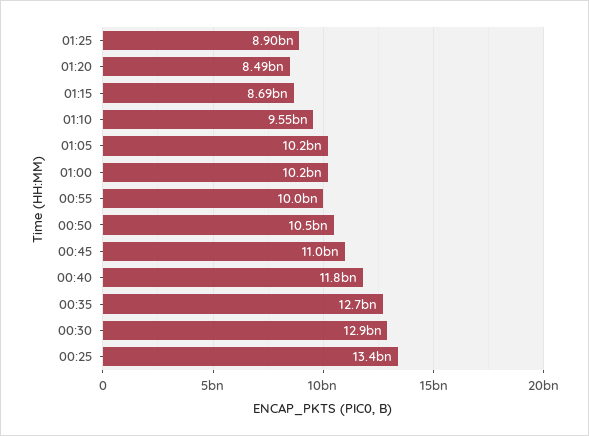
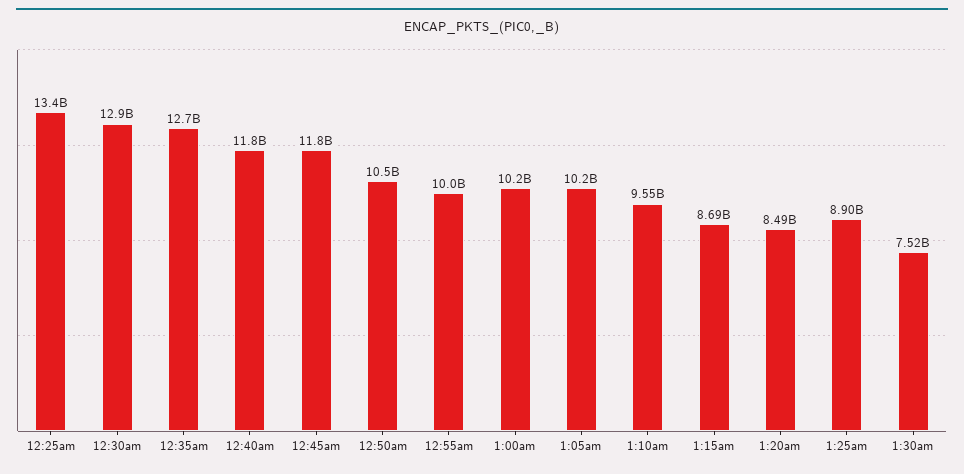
00:45: 11000000000 -> 11800000000
1:30am: none -> 7520000000

